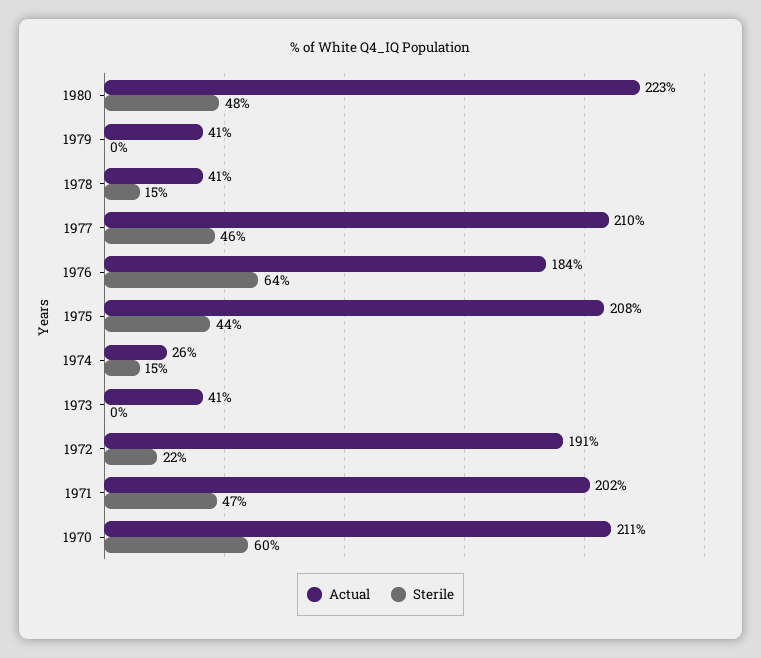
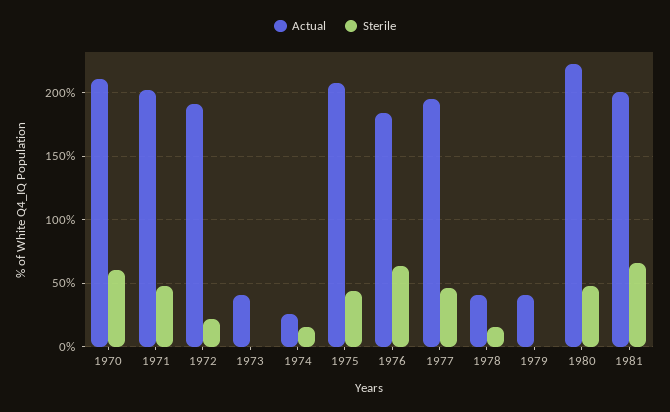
Actual, 1977: 210 -> 195
Actual, 1981: none -> 200
Sterile, 1981: none -> 65

